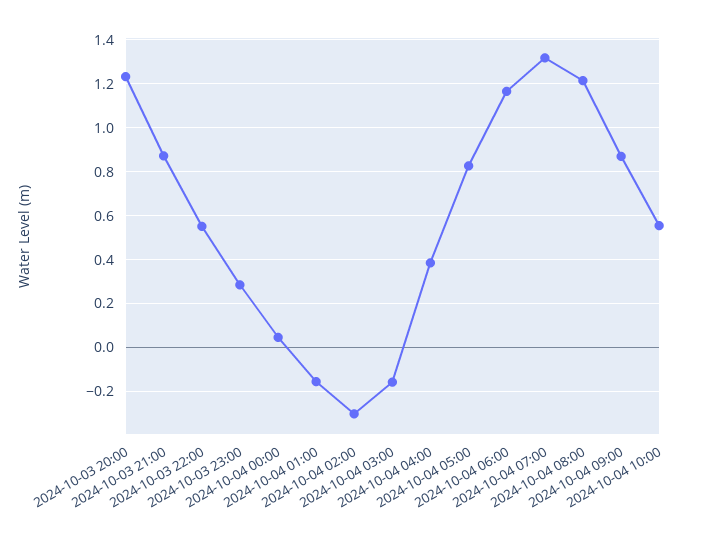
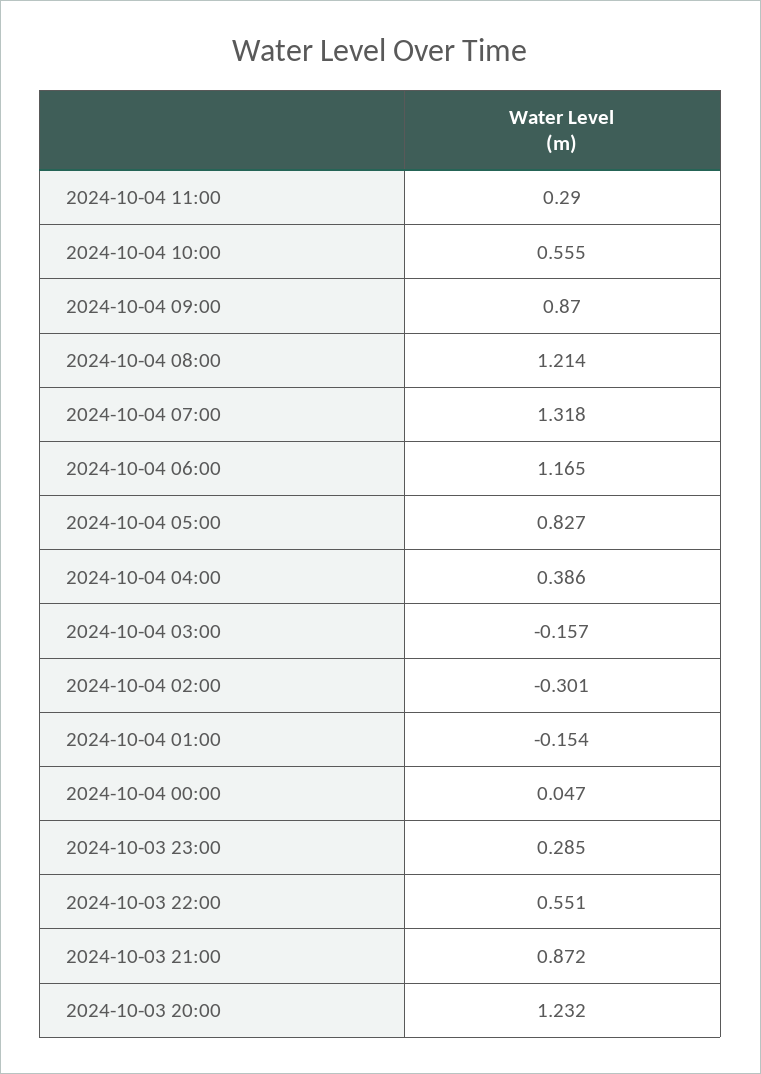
2024-10-04 11:00: none -> 0.29

